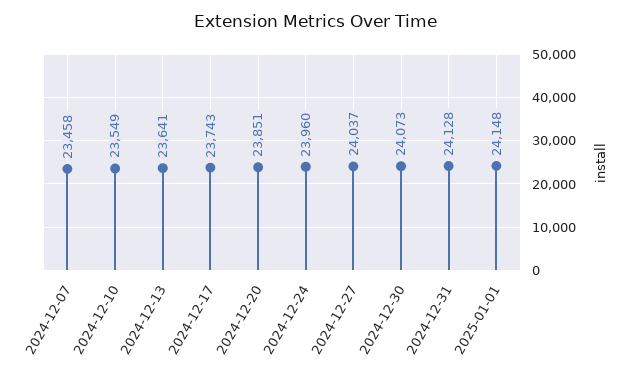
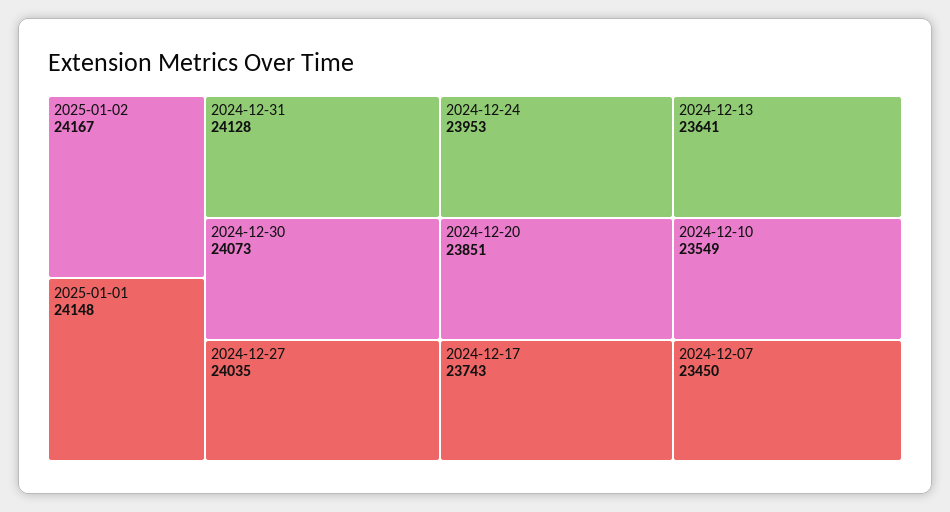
2024-12-07: 23458 -> 23450
2024-12-24: 23960 -> 23953
2024-12-27: 24037 -> 24035
2025-01-02: none -> 24167

